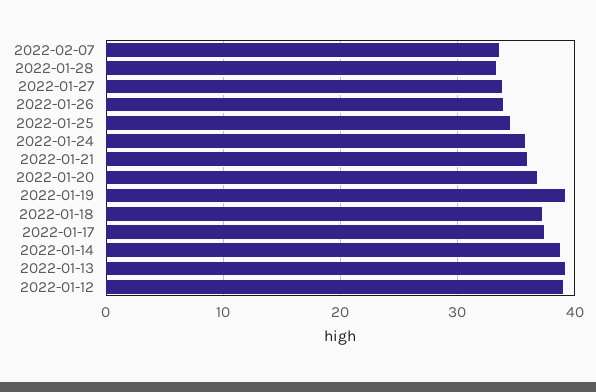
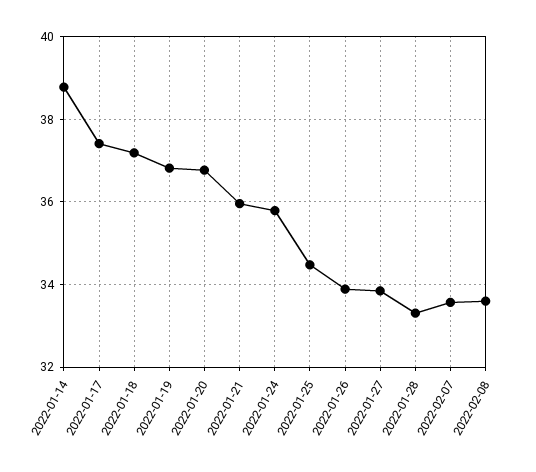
2022-01-19: 39 -> 36.8
2022-01-13: 39 -> none
2022-01-12: 39 -> none
2022-02-08: none -> 33.6

